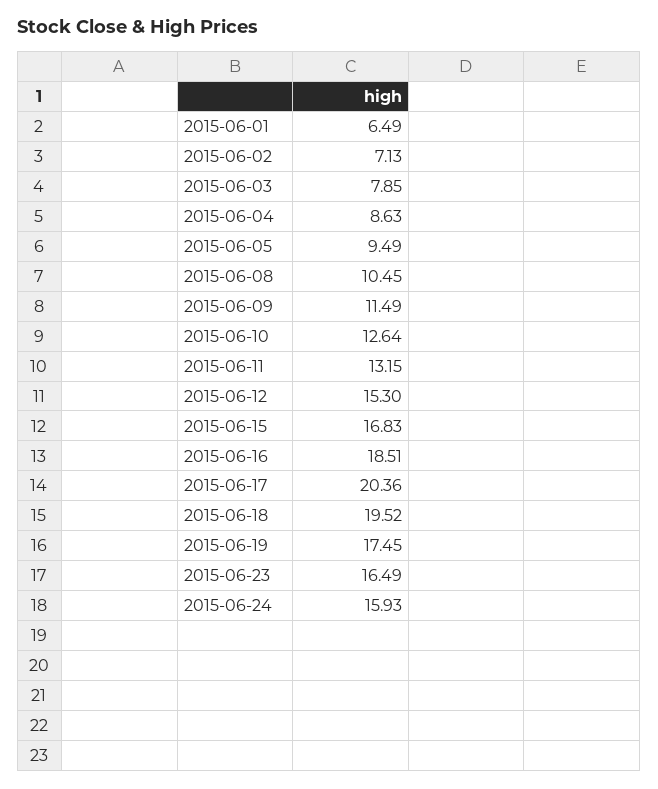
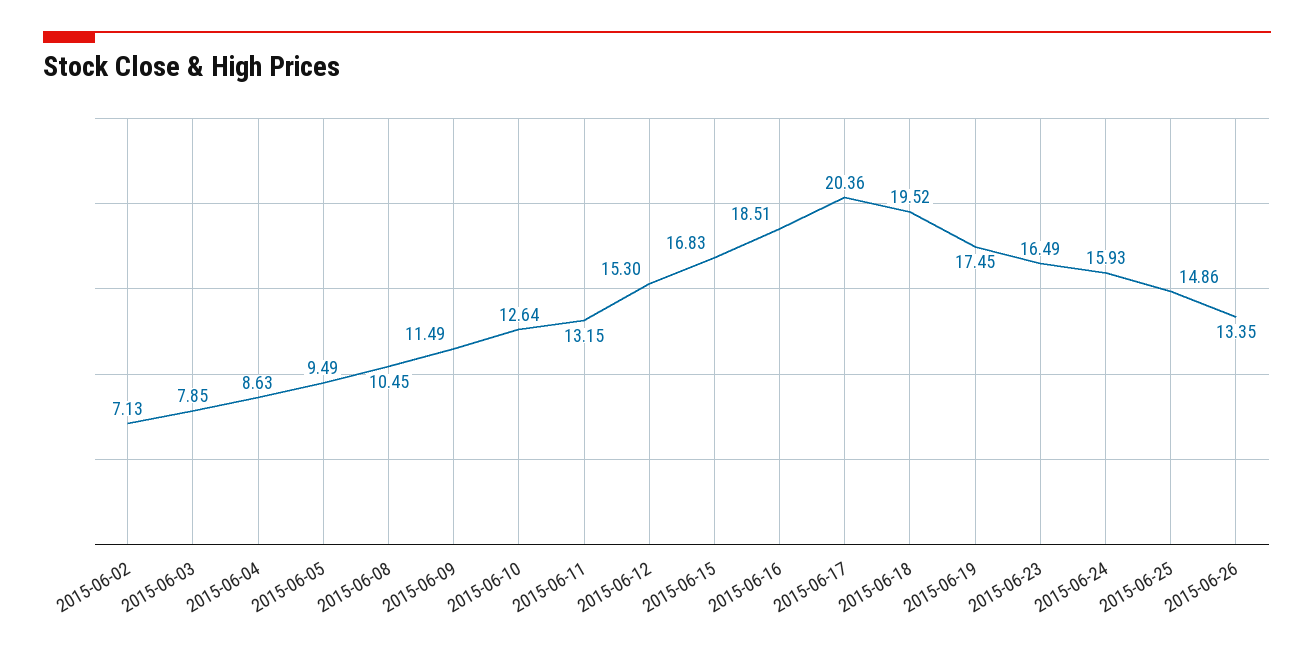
2015-06-01: 6.49 -> none
2015-06-25: none -> 14.86
2015-06-26: none -> 13.35

